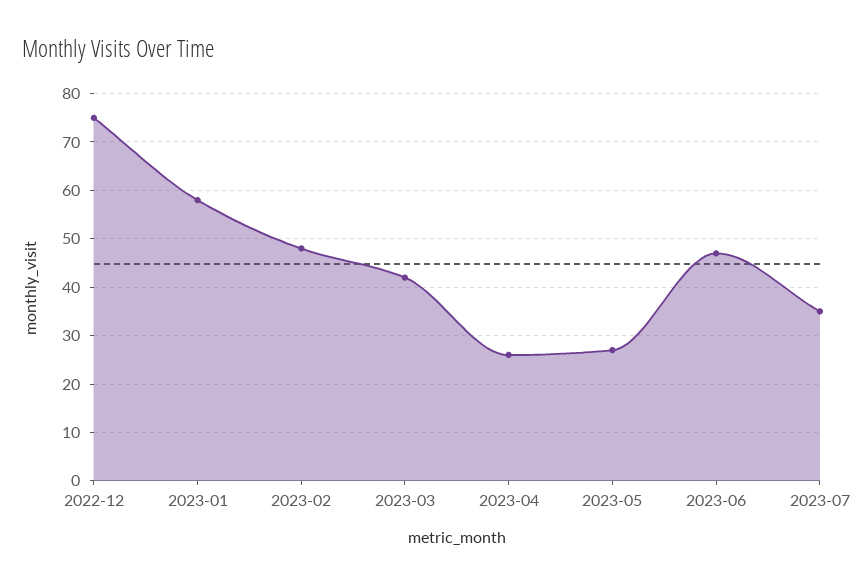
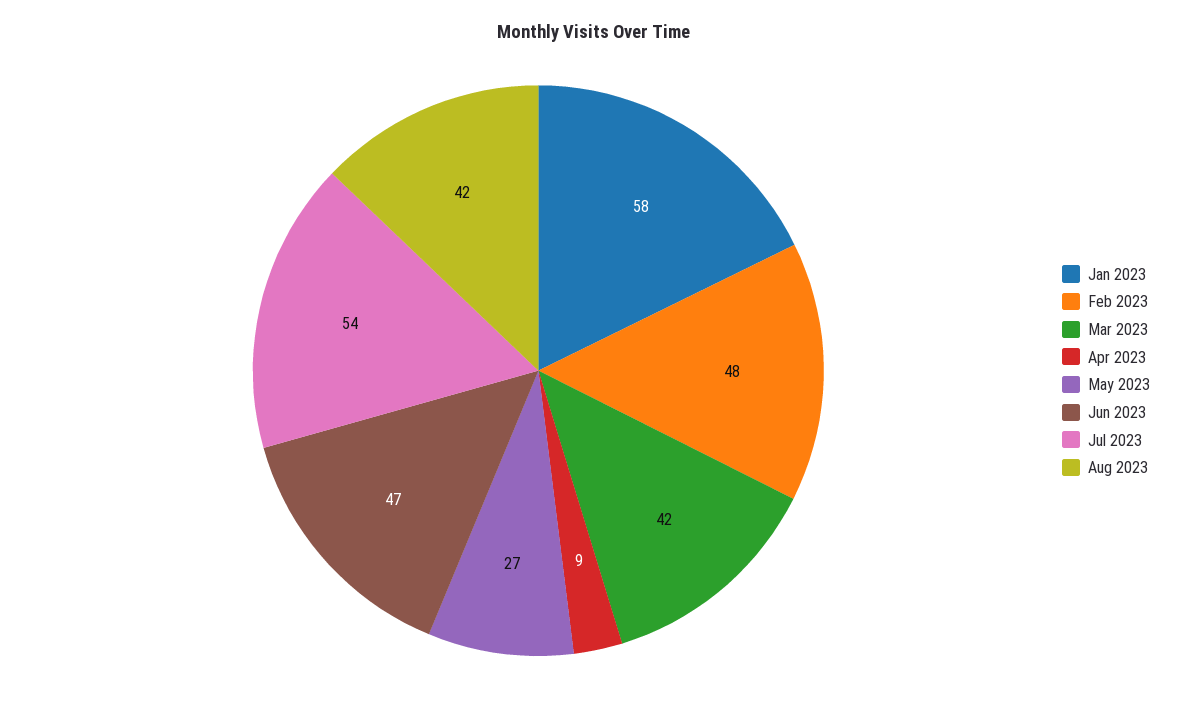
2022-12: 75 -> none
2023-04: 25 -> 9
2023-07: 35 -> 54
Aug 2023: none -> 42

